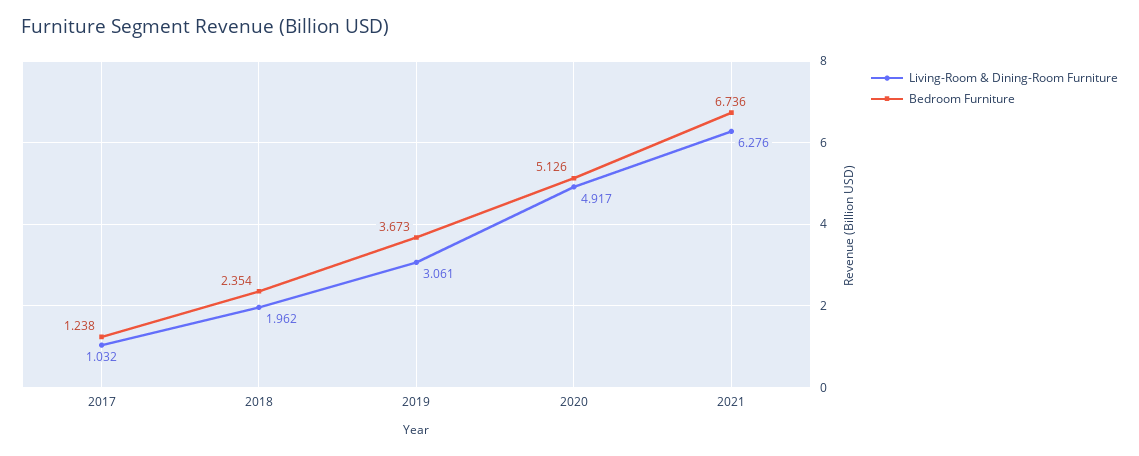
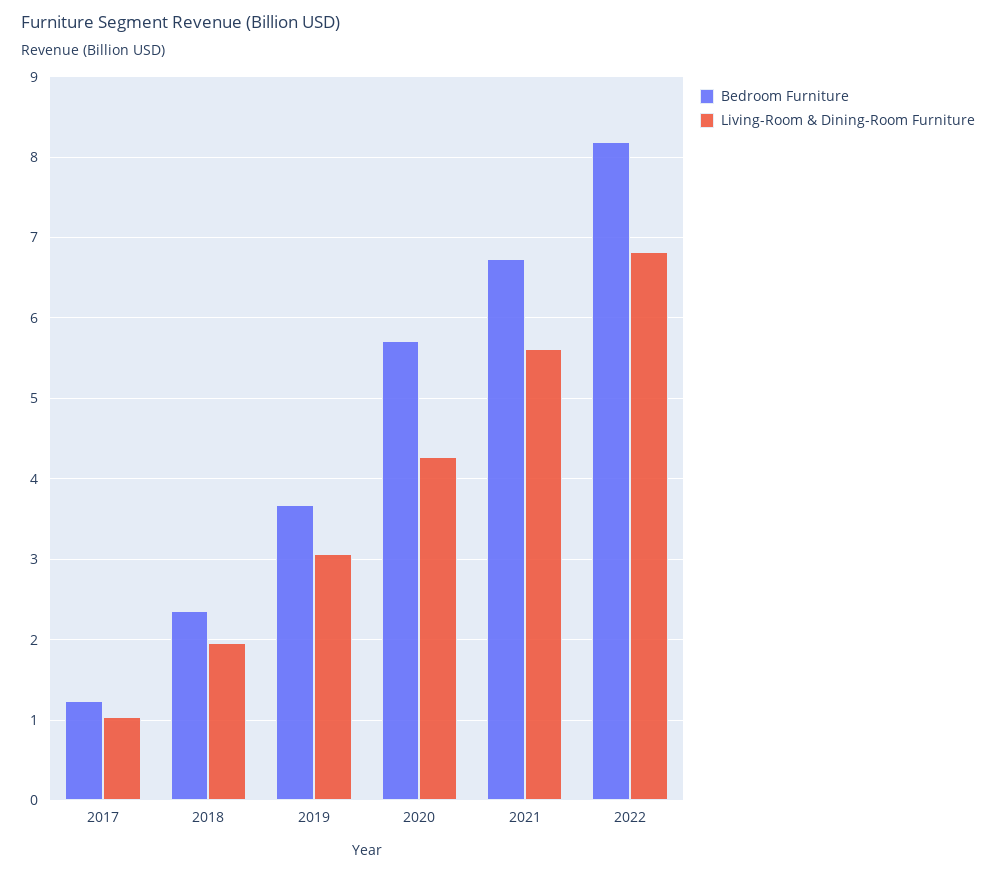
Living-Room & Dining-Room Furniture, 2020: 4.917 -> 4.3
Bedroom Furniture, 2020: 5.126 -> 5.7
Living-Room & Dining-Room Furniture, 2021: 6.276 -> 5.6
Bedroom Furniture, 2022: none -> 8.2
Living-Room & Dining-Room Furniture, 2022: none -> 6.8

